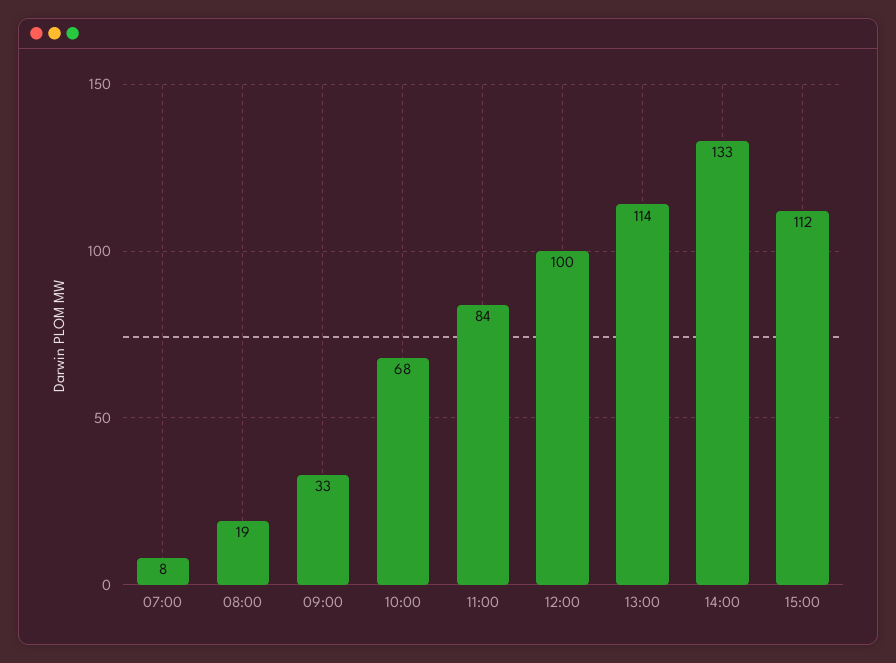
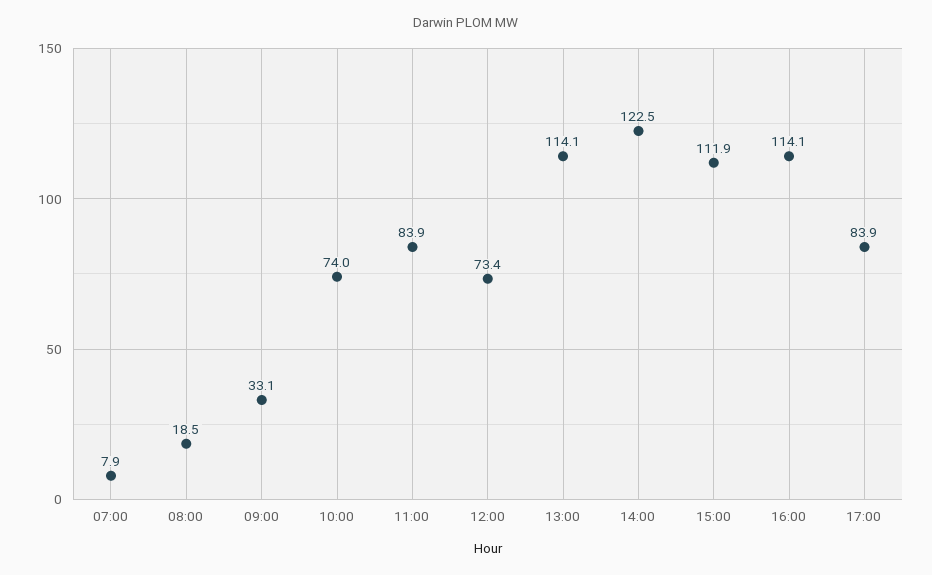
10:00: 68 -> 74
12:00: 100 -> 73.4
14:00: 133 -> 122.5
16:00: none -> 114.1
17:00: none -> 83.9

